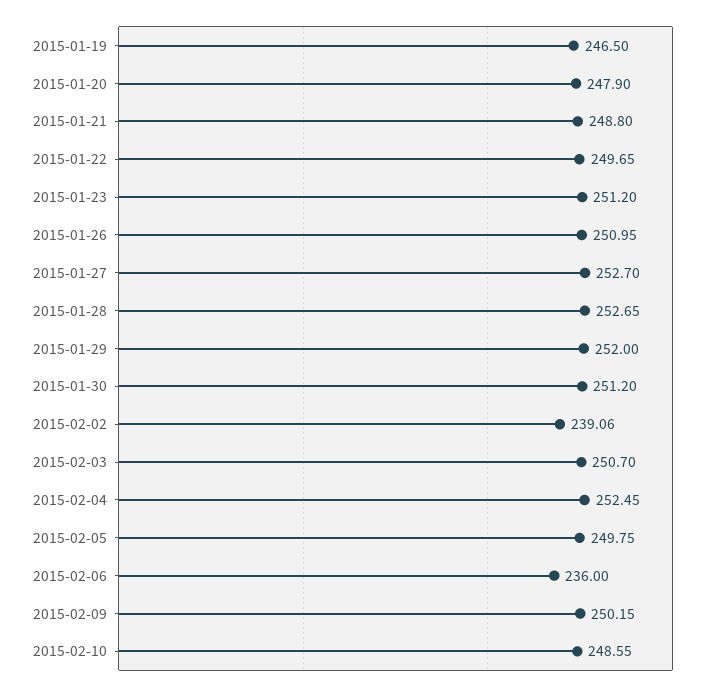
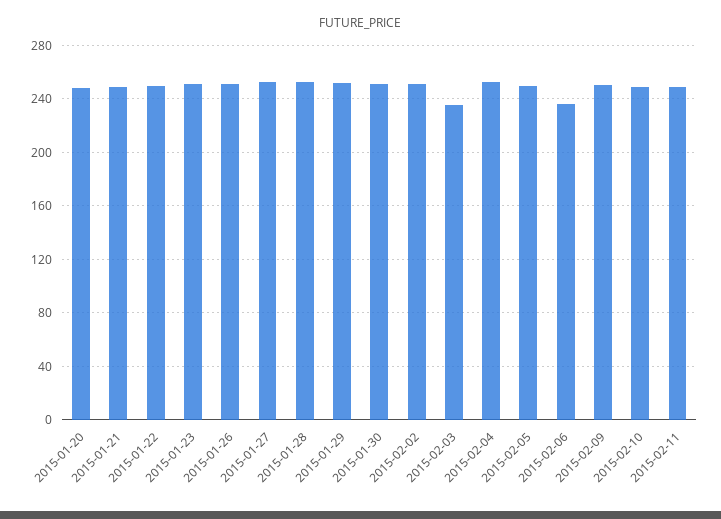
2015-01-19: 246.5 -> none
2015-02-02: 239.06 -> 250
2015-02-03: 250.7 -> 235
2015-02-11: none -> 250

